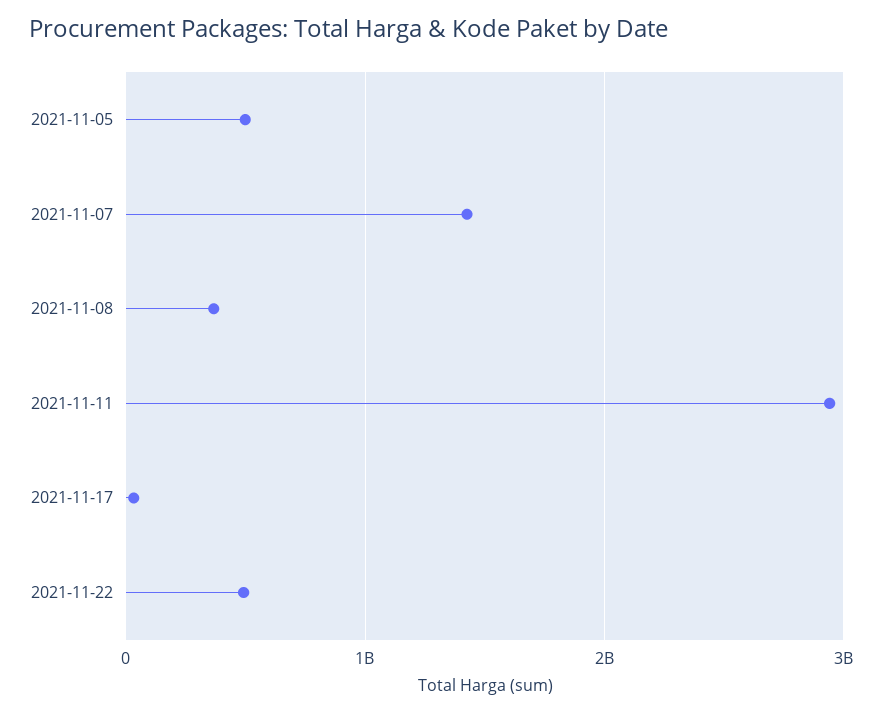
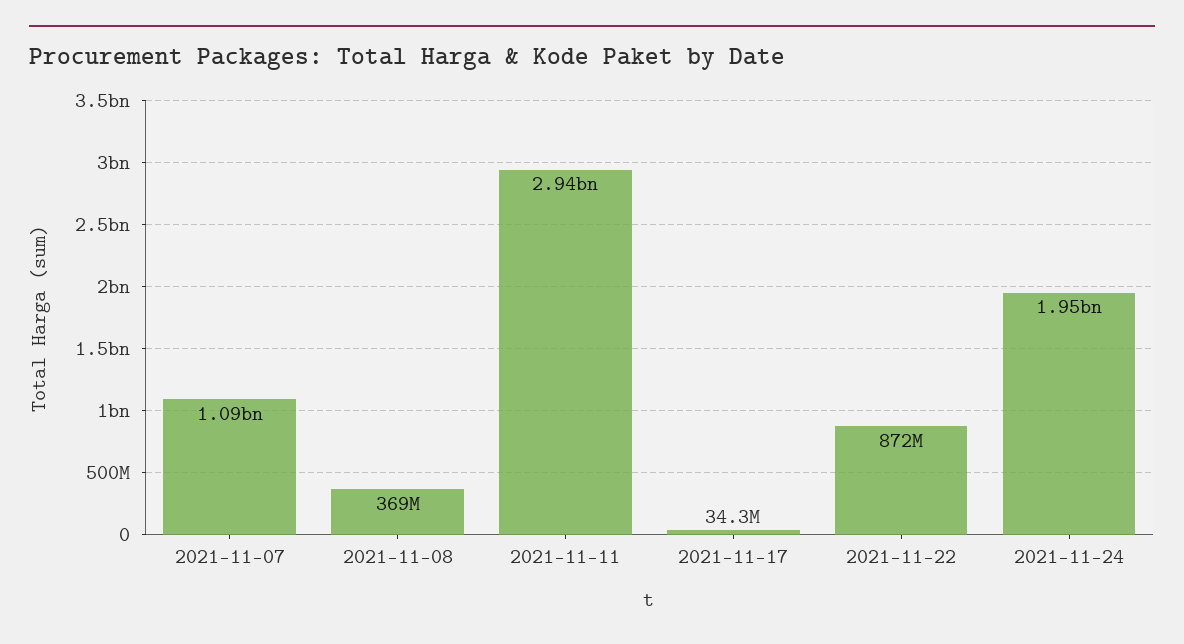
2021-11-05: 500000000 -> none
2021-11-07: 1400000000 -> 1090000000
2021-11-22: 500000000 -> 872000000
2021-11-24: none -> 1950000000

